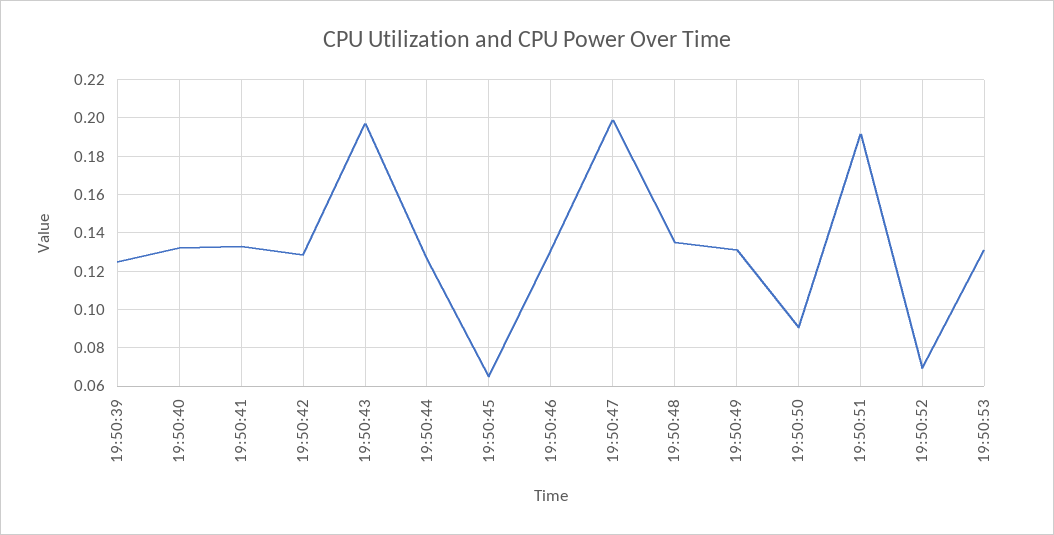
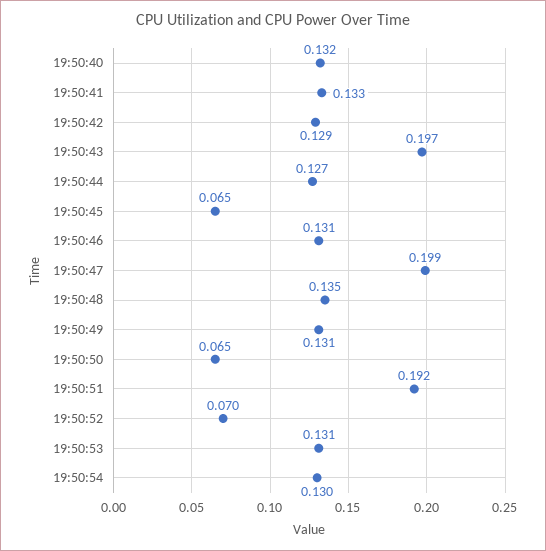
19:50:39: 0.125 -> none
19:50:50: 0.09 -> 0.065
19:50:54: none -> 0.13

